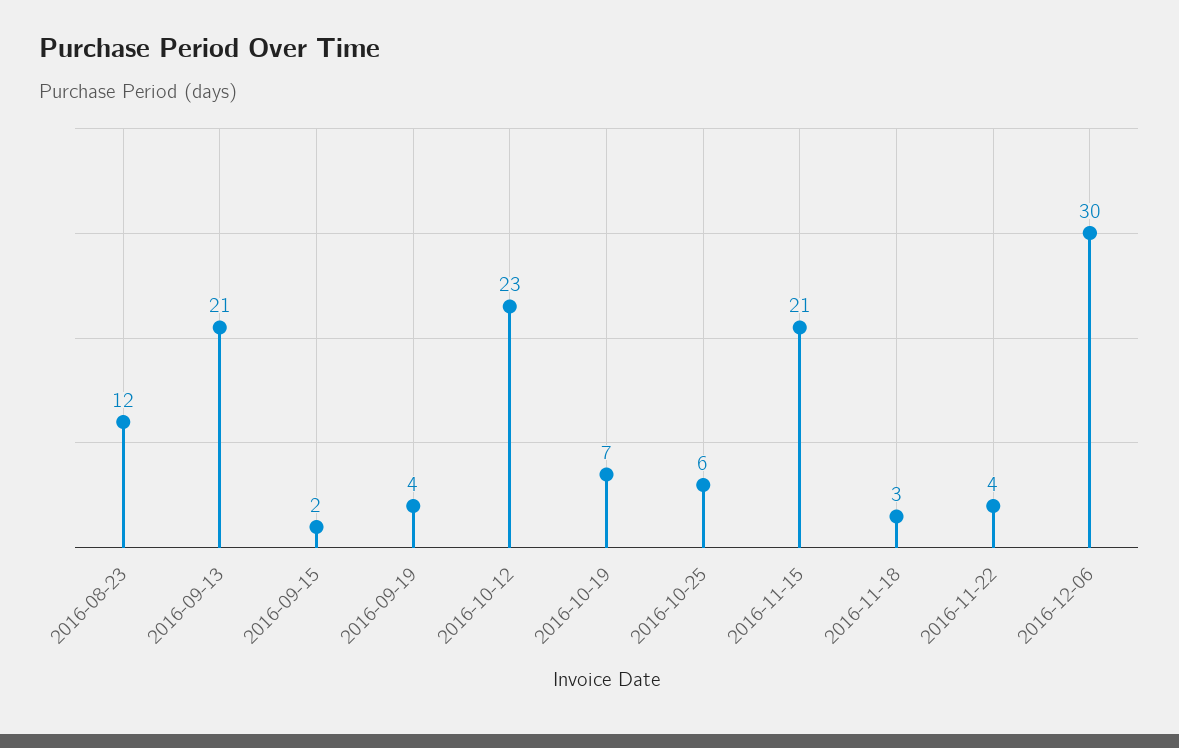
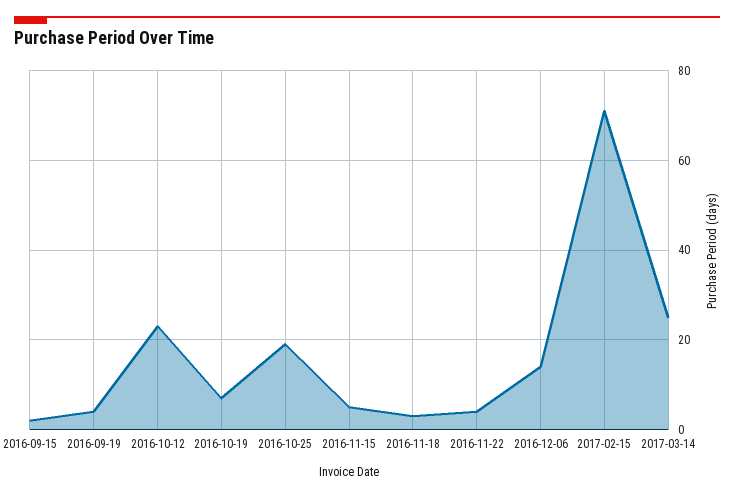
2016-08-23: 12 -> none
2016-09-13: 21 -> none
2016-10-25: 6 -> 20
2016-11-15: 21 -> 5
2016-12-06: 30 -> 15
2017-02-15: none -> 70
2017-03-14: none -> 25

